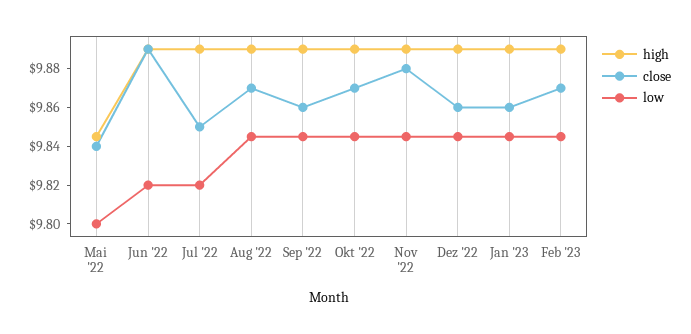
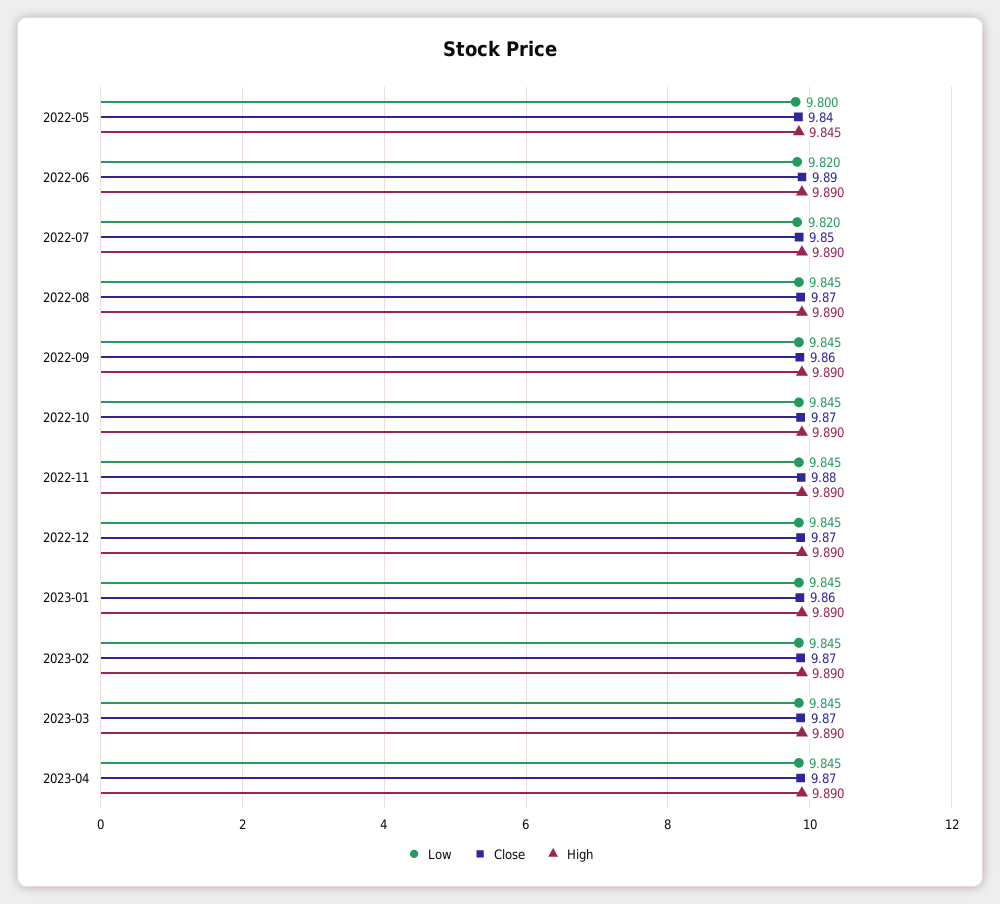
close, Dez '22: 9.86 -> 9.87
low, 2023-03: none -> 9.845
close, 2023-03: none -> 9.87
high, 2023-03: none -> 9.89
low, 2023-04: none -> 9.845
close, 2023-04: none -> 9.87
high, 2023-04: none -> 9.89

